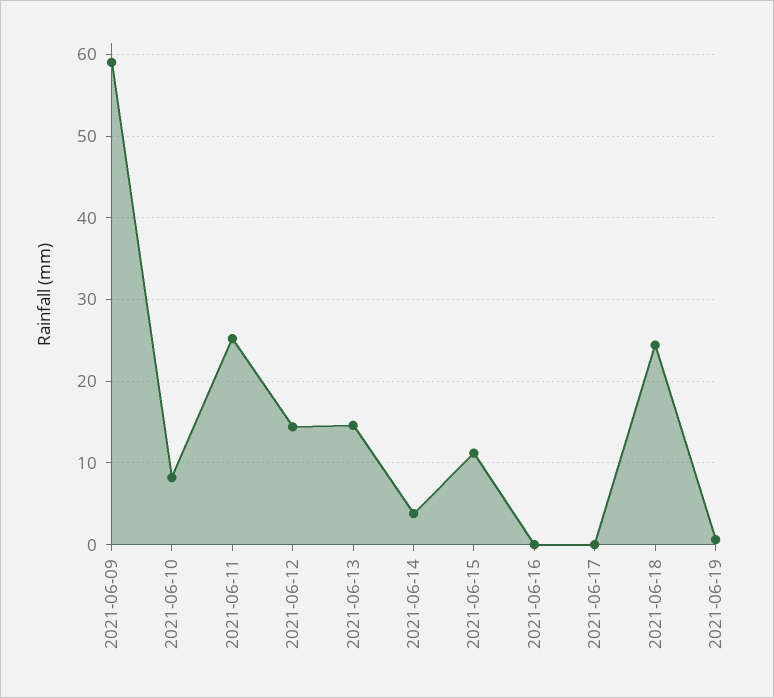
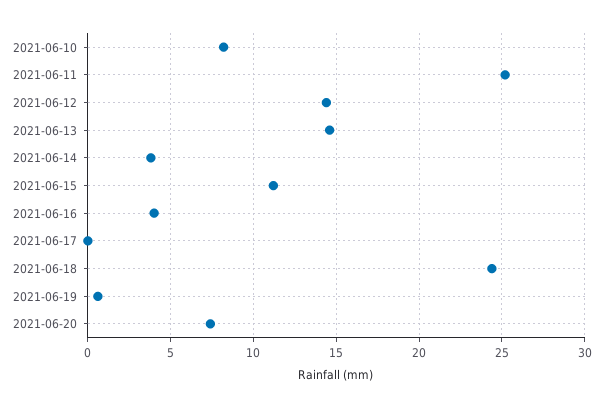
2021-06-09: 59 -> none
2021-06-16: 0 -> 4
2021-06-20: none -> 7.5

